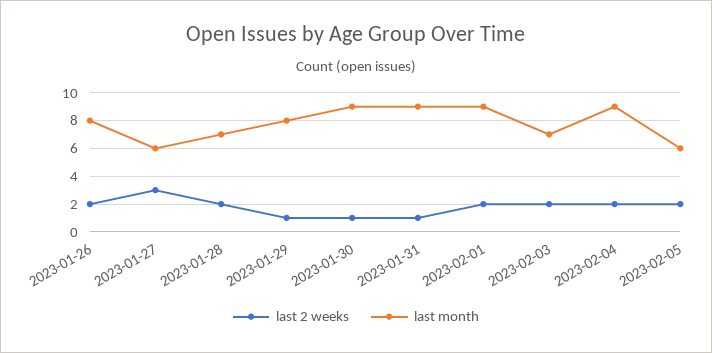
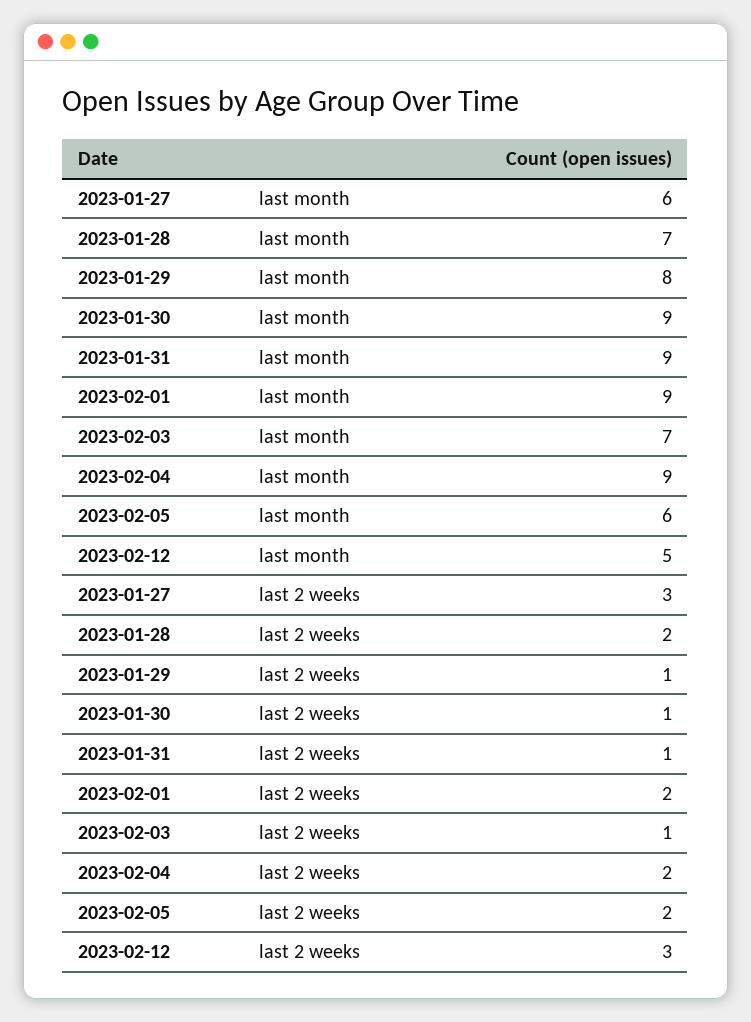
last 2 weeks, 2023-01-26: 2 -> none
last month, 2023-01-26: 8 -> none
last 2 weeks, 2023-02-03: 2 -> 1
last month, 2023-02-12: none -> 5
last 2 weeks, 2023-02-12: none -> 3

